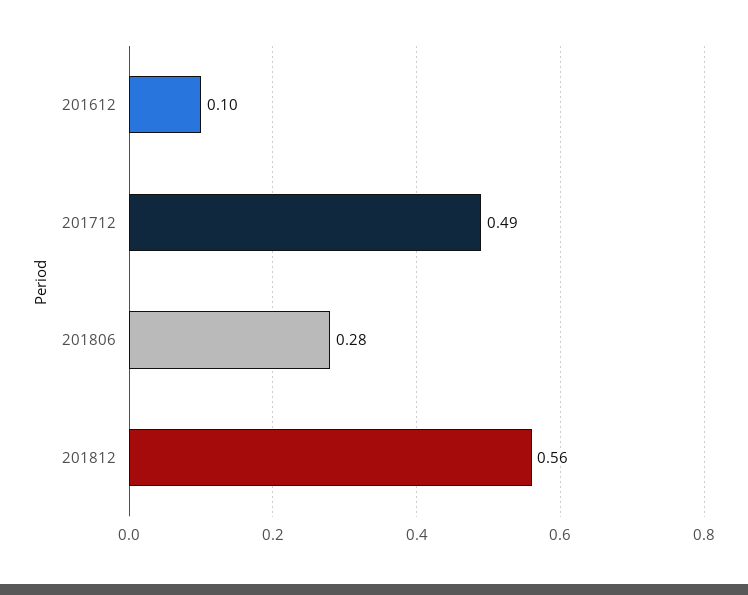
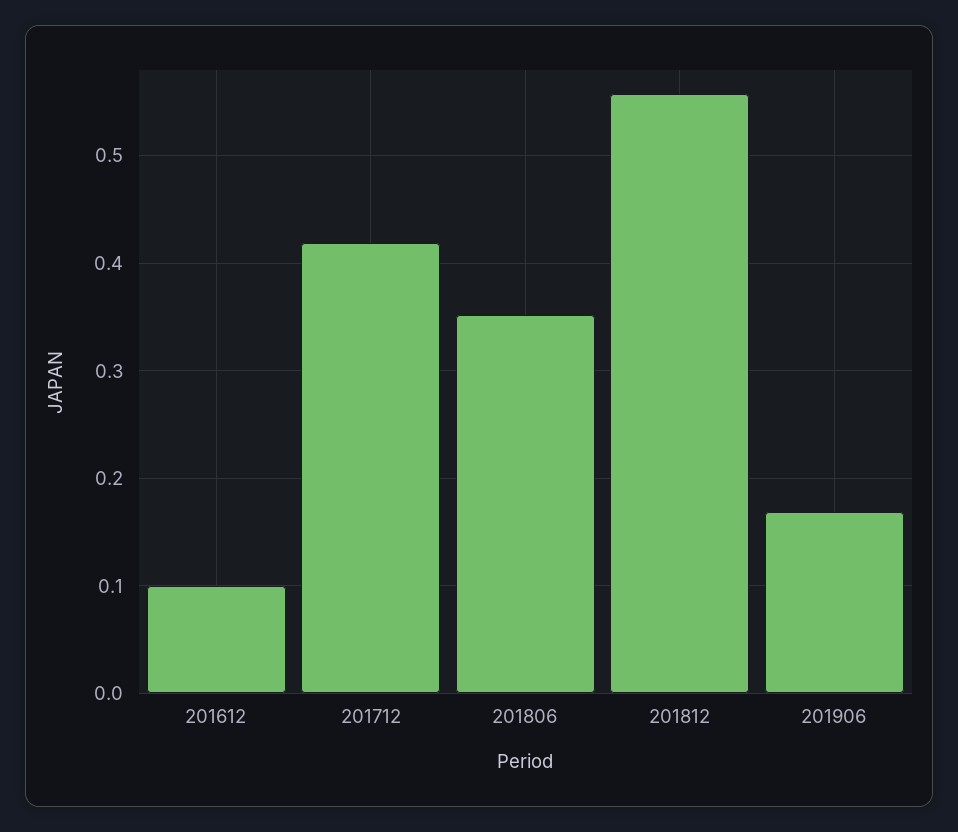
201712: 0.49 -> 0.42
201806: 0.28 -> 0.35
201906: none -> 0.17

